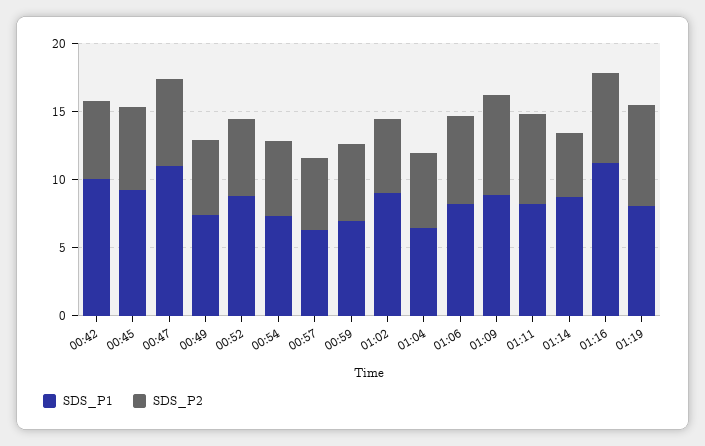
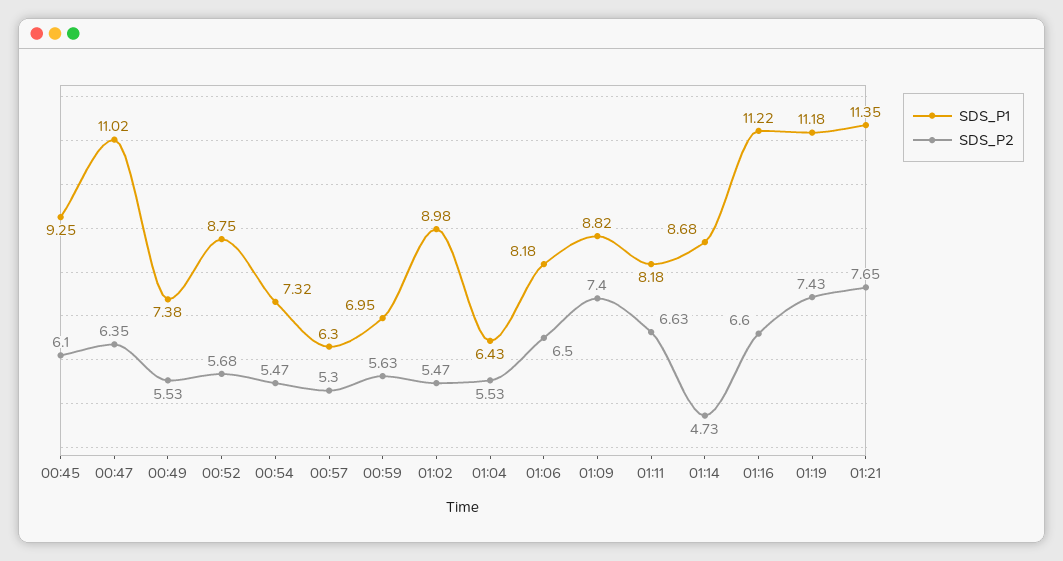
SDS_P1, 00:42: 10 -> none
SDS_P2, 00:42: 6 -> none
SDS_P1, 01:19: 8 -> 11.18
SDS_P1, 01:21: none -> 11.35
SDS_P2, 01:21: none -> 7.65

